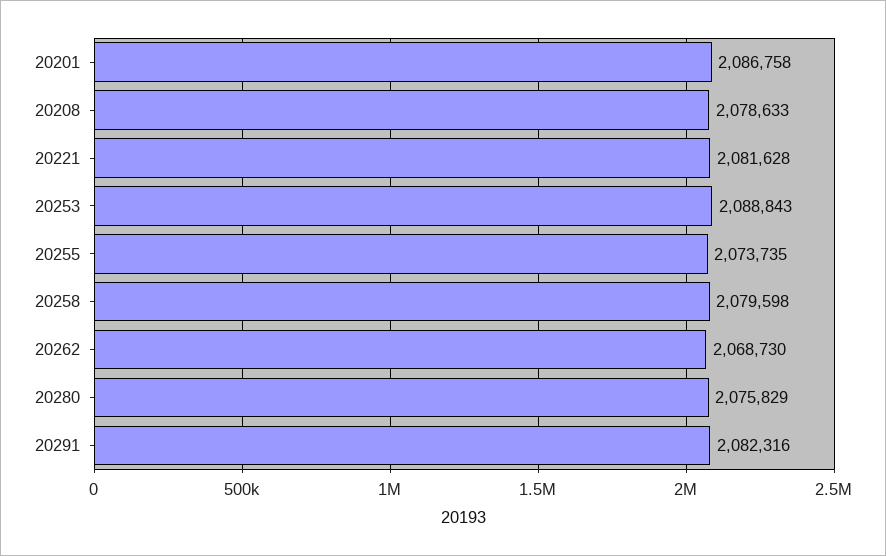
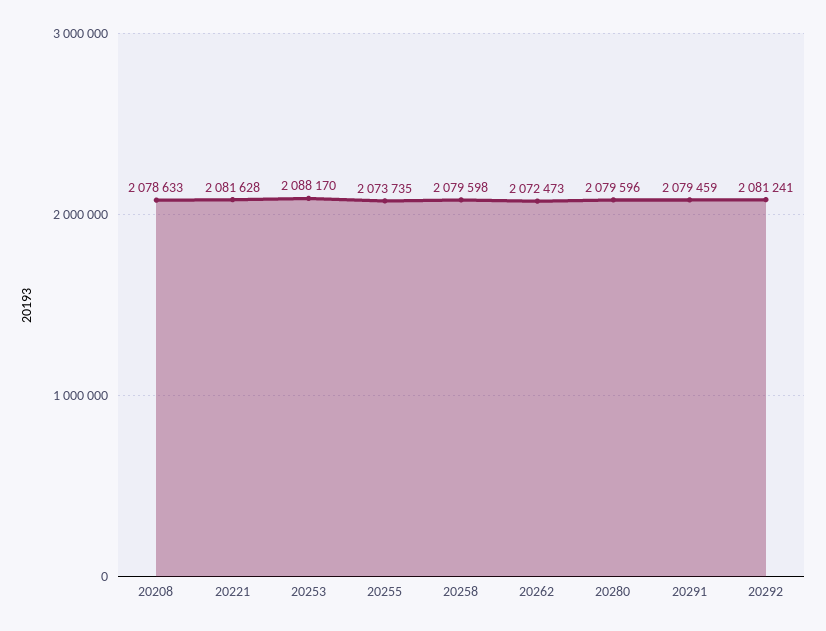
20201: 2086758 -> none
20253: 2088843 -> 2088170
20262: 2068730 -> 2072473
20280: 2075829 -> 2079596
20291: 2082316 -> 2079459
20292: none -> 2081241

